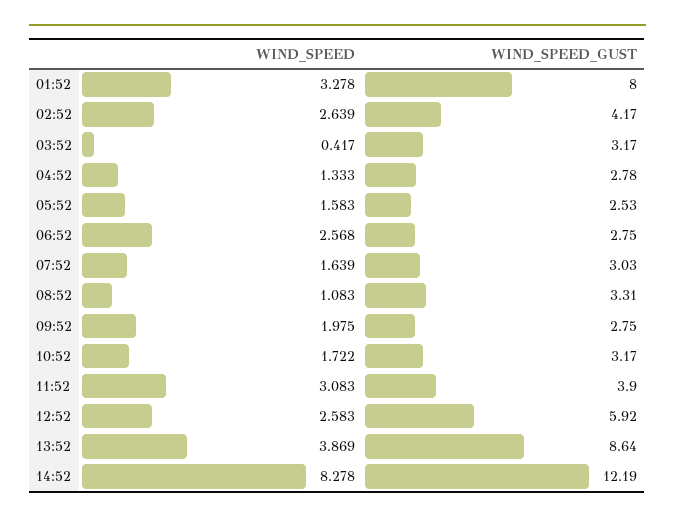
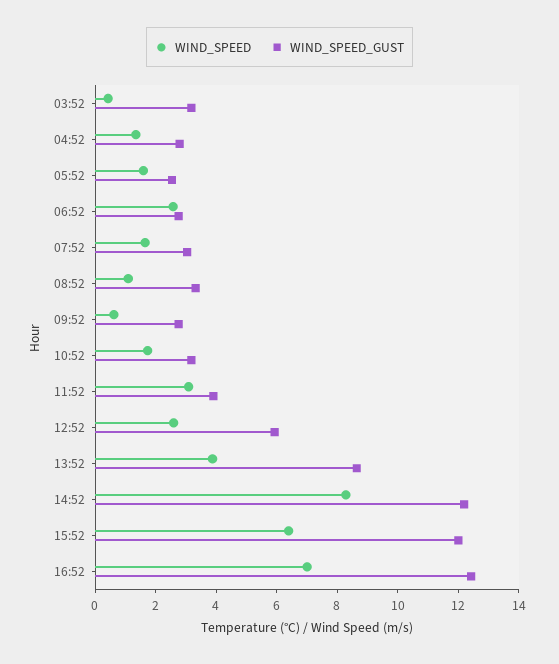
WIND_SPEED, 01:52: 3.278 -> none
WIND_SPEED_GUST, 01:52: 8 -> none
WIND_SPEED, 02:52: 2.639 -> none
WIND_SPEED_GUST, 02:52: 4.17 -> none
WIND_SPEED, 09:52: 1.975 -> 0.5
WIND_SPEED, 15:52: none -> 6.5
WIND_SPEED_GUST, 15:52: none -> 12
WIND_SPEED, 16:52: none -> 7
WIND_SPEED_GUST, 16:52: none -> 12.5

